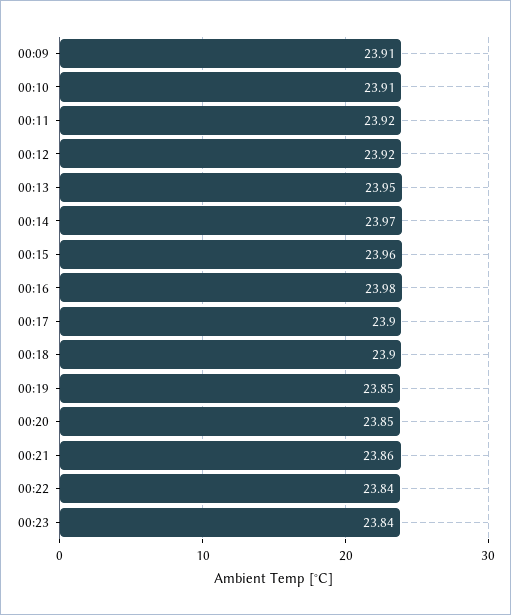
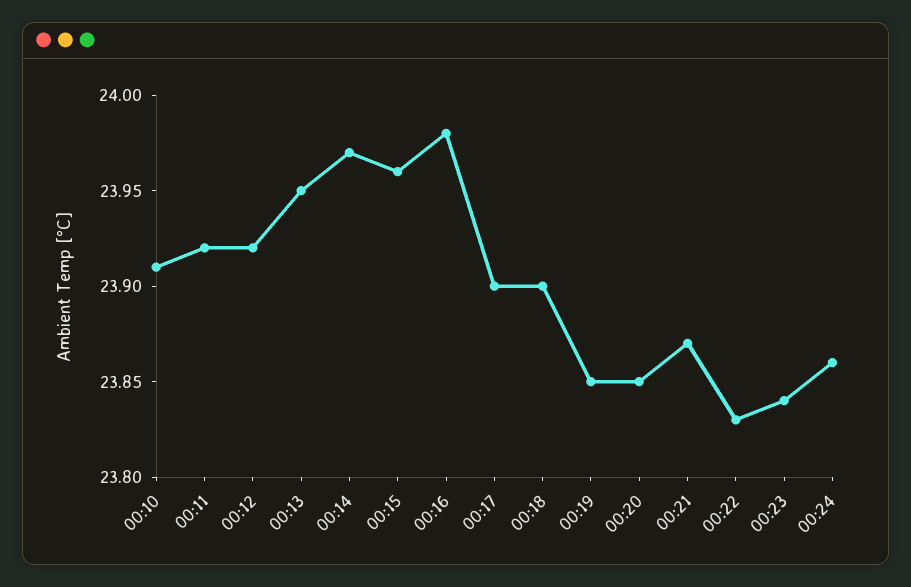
00:09: 23.91 -> none
00:21: 23.86 -> 23.87
00:22: 23.84 -> 23.83
00:24: none -> 23.86

